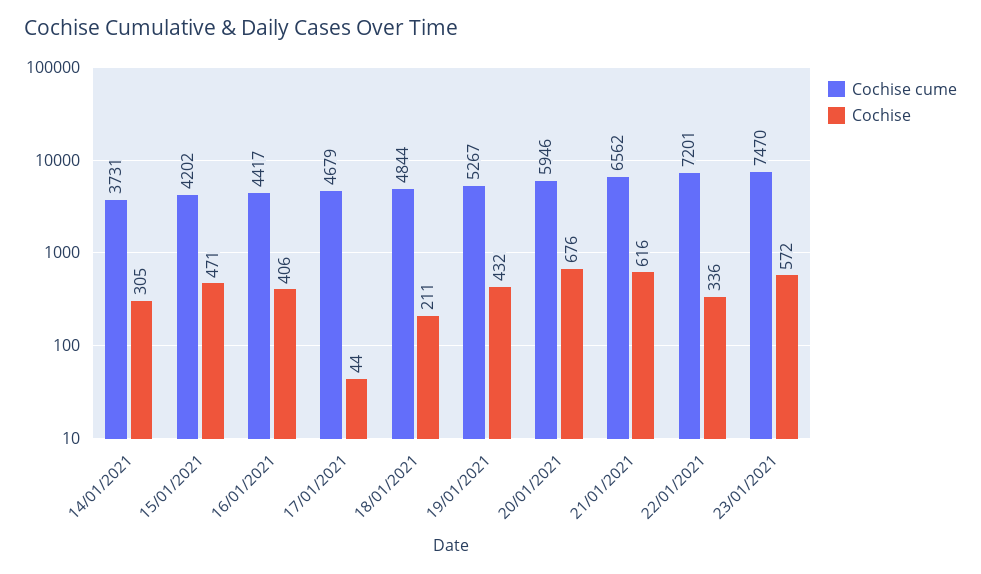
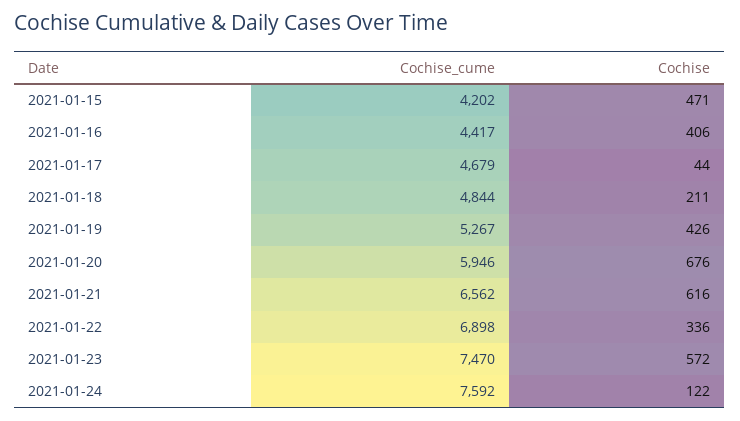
Cochise cume, 14/01/2021: 3731 -> none
Cochise, 14/01/2021: 305 -> none
Cochise, 19/01/2021: 432 -> 426
Cochise cume, 22/01/2021: 7201 -> 6898
Cochise cume, 2021-01-24: none -> 7592
Cochise, 2021-01-24: none -> 122

